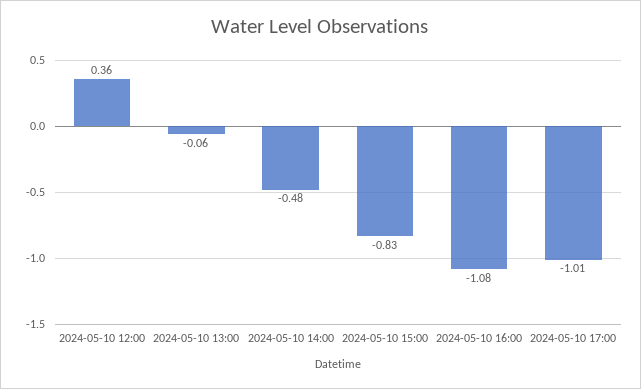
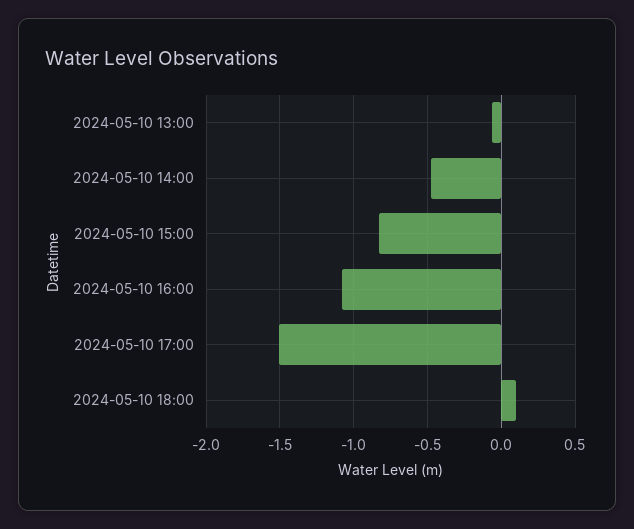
2024-05-10 12:00: 0.36 -> none
2024-05-10 17:00: -1.01 -> -1.5
2024-05-10 18:00: none -> 0.1

